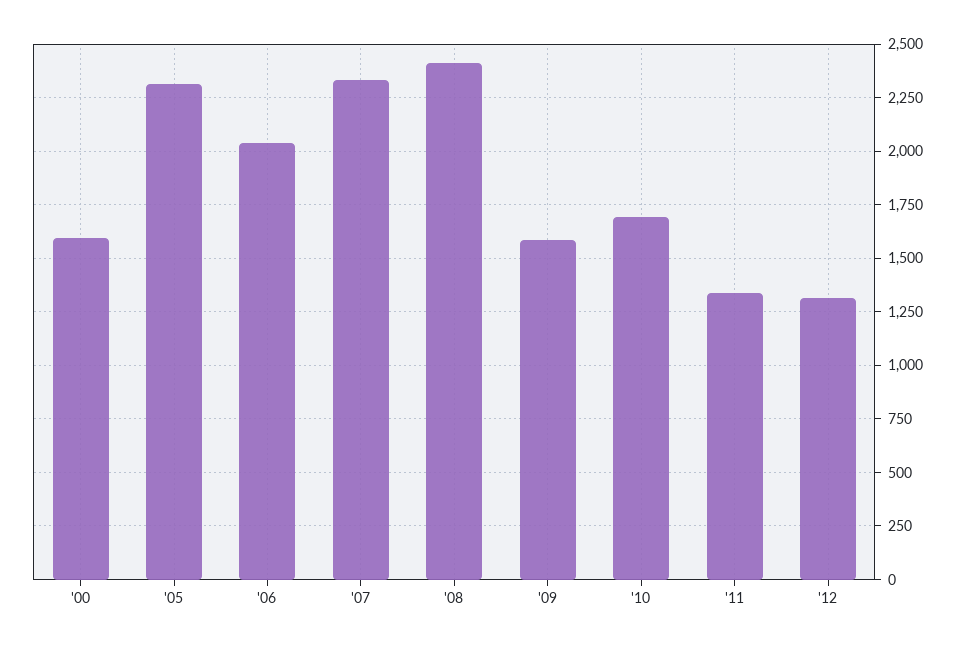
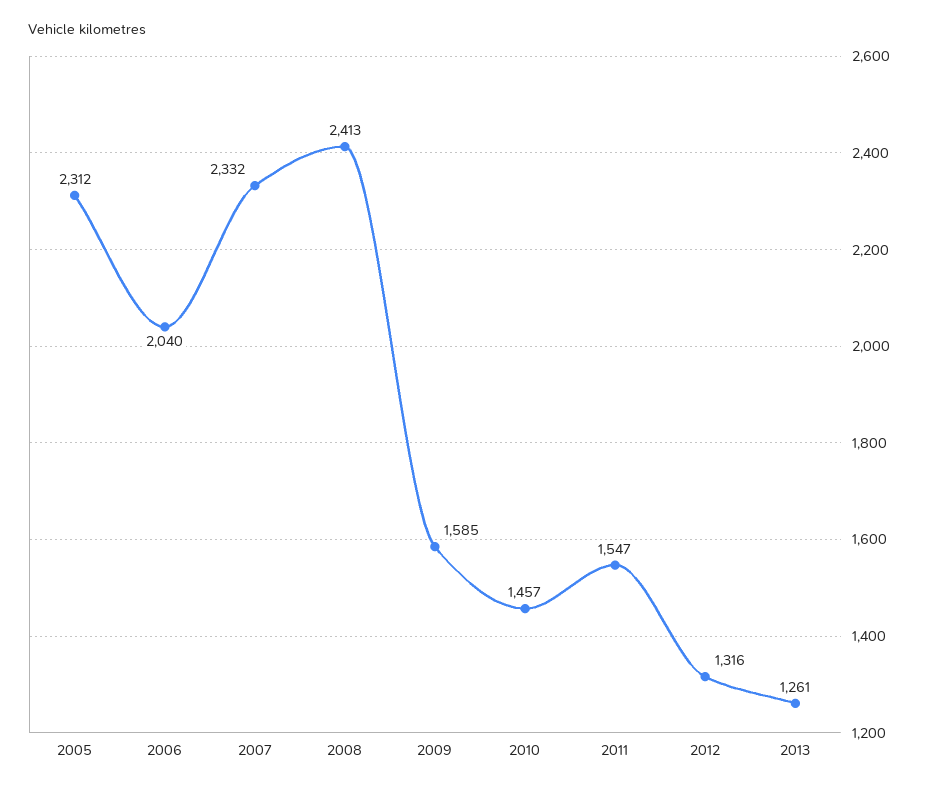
'00: 1600 -> none
'10: 1700 -> 1457
'11: 1350 -> 1547
2013: none -> 1261

